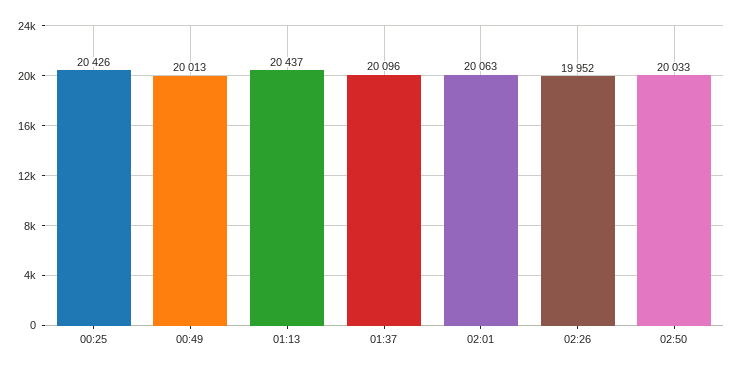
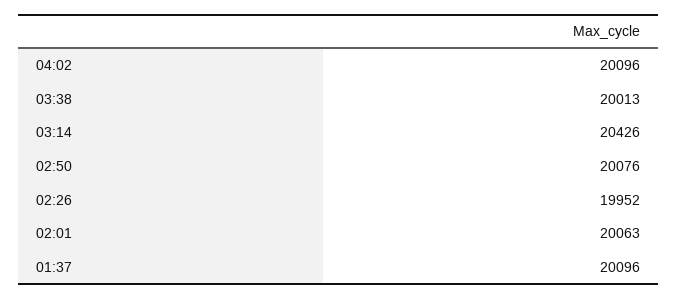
00:25: 20426 -> none
00:49: 20013 -> none
01:13: 20437 -> none
02:50: 20033 -> 20076
04:02: none -> 20096
03:38: none -> 20013
03:14: none -> 20426

